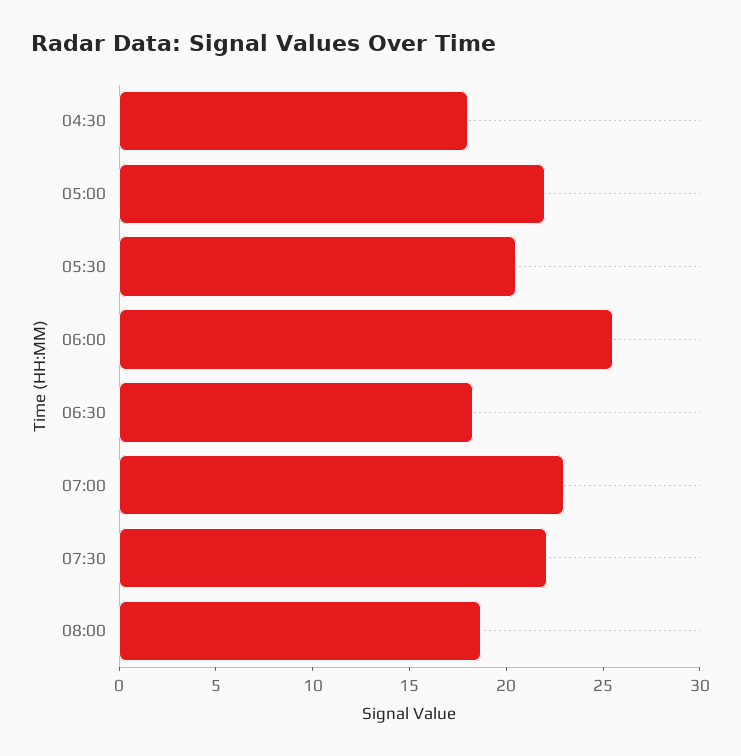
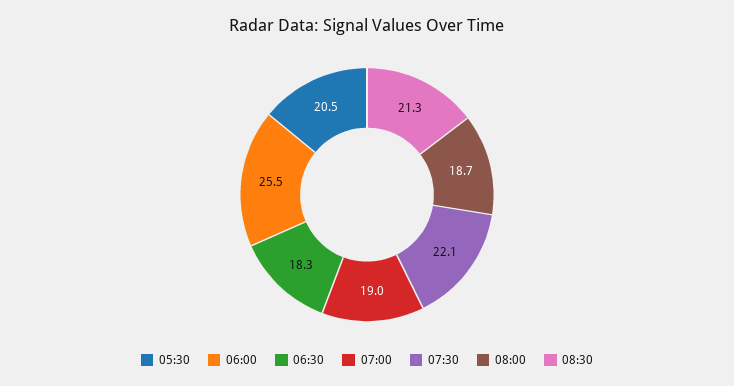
04:30: 18 -> none
05:00: 22 -> none
07:00: 23 -> 19
08:30: none -> 21.3

